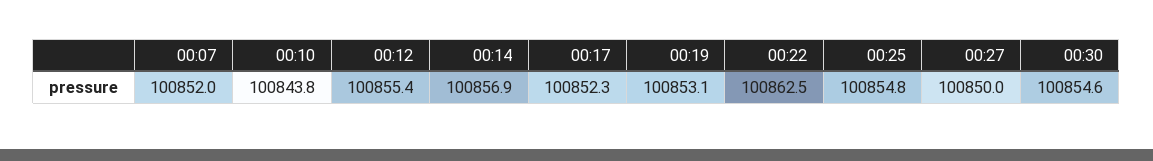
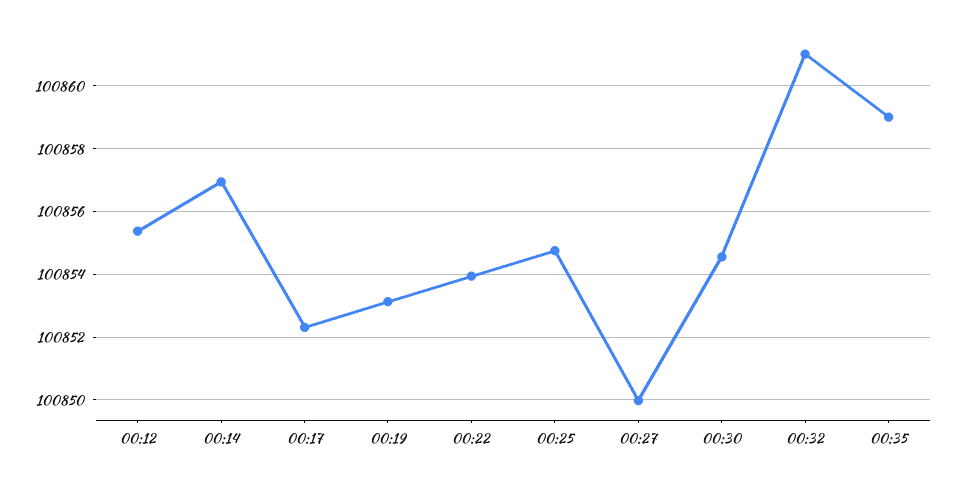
00:07: 100852 -> none
00:10: 100843.8 -> none
00:22: 100862.5 -> 100854
00:32: none -> 100861
00:35: none -> 100859

